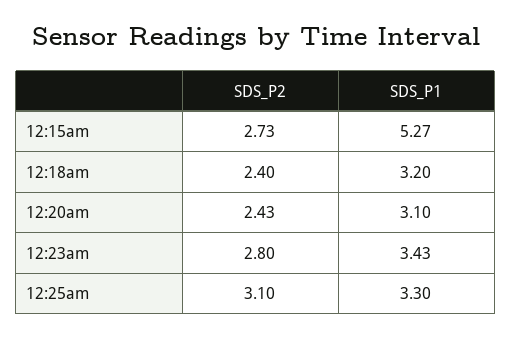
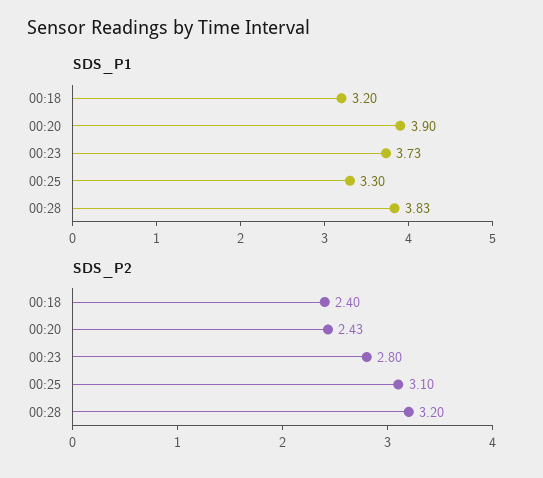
SDS_P2, 12:15am: 2.73 -> none
SDS_P1, 12:15am: 5.27 -> none
SDS_P1, 12:20am: 3.1 -> 3.9
SDS_P1, 12:23am: 3.43 -> 3.73
SDS_P1, 00:28: none -> 3.83
SDS_P2, 00:28: none -> 3.2

